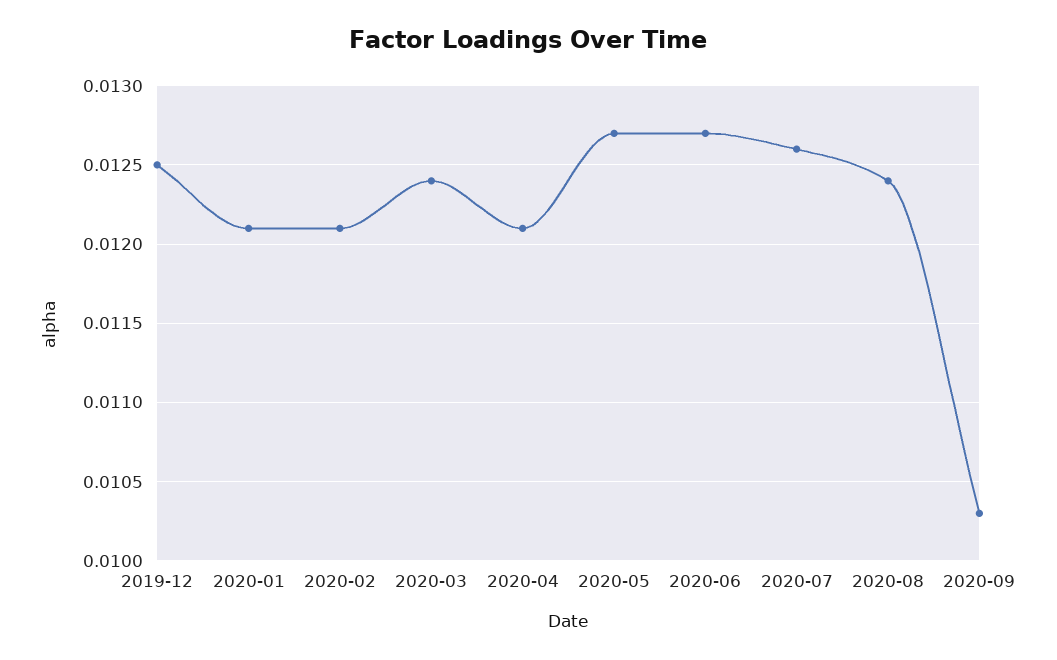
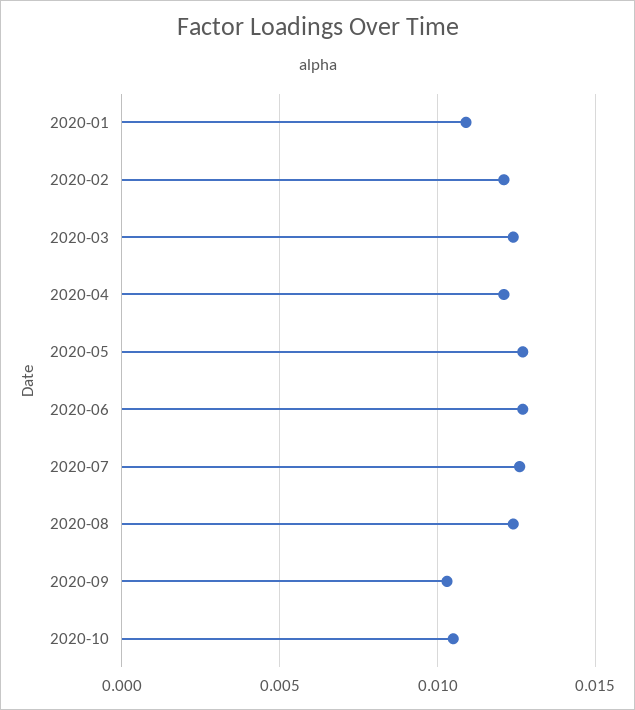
2019-12: 0.0125 -> none
2020-01: 0.0121 -> 0.011
2020-10: none -> 0.0105

